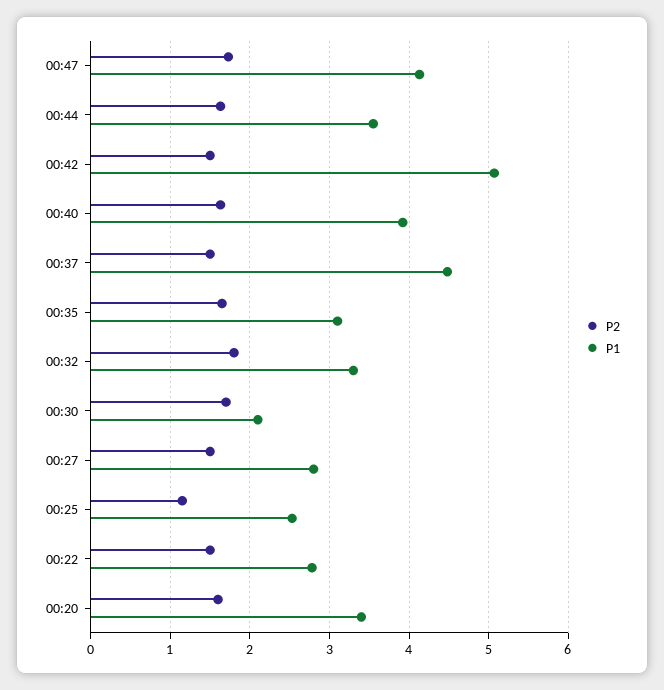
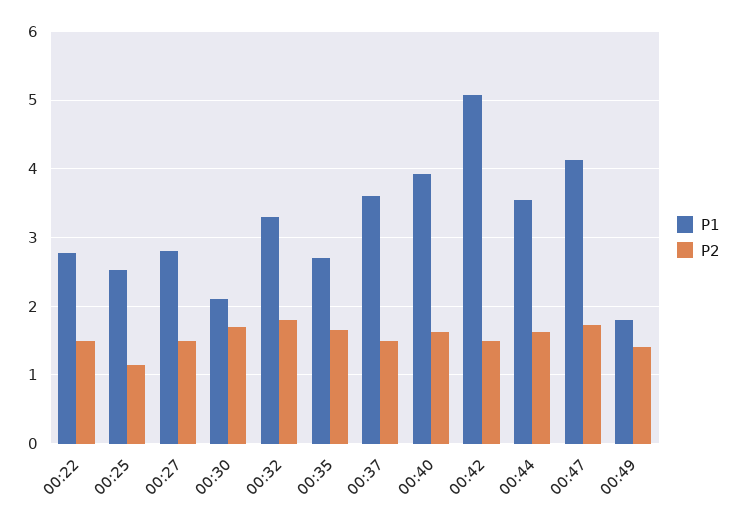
P1, 00:37: 4.5 -> 3.6
P1, 00:35: 3.1 -> 2.7
P2, 00:20: 1.6 -> none
P1, 00:20: 3.4 -> none
P1, 00:49: none -> 1.8
P2, 00:49: none -> 1.4

